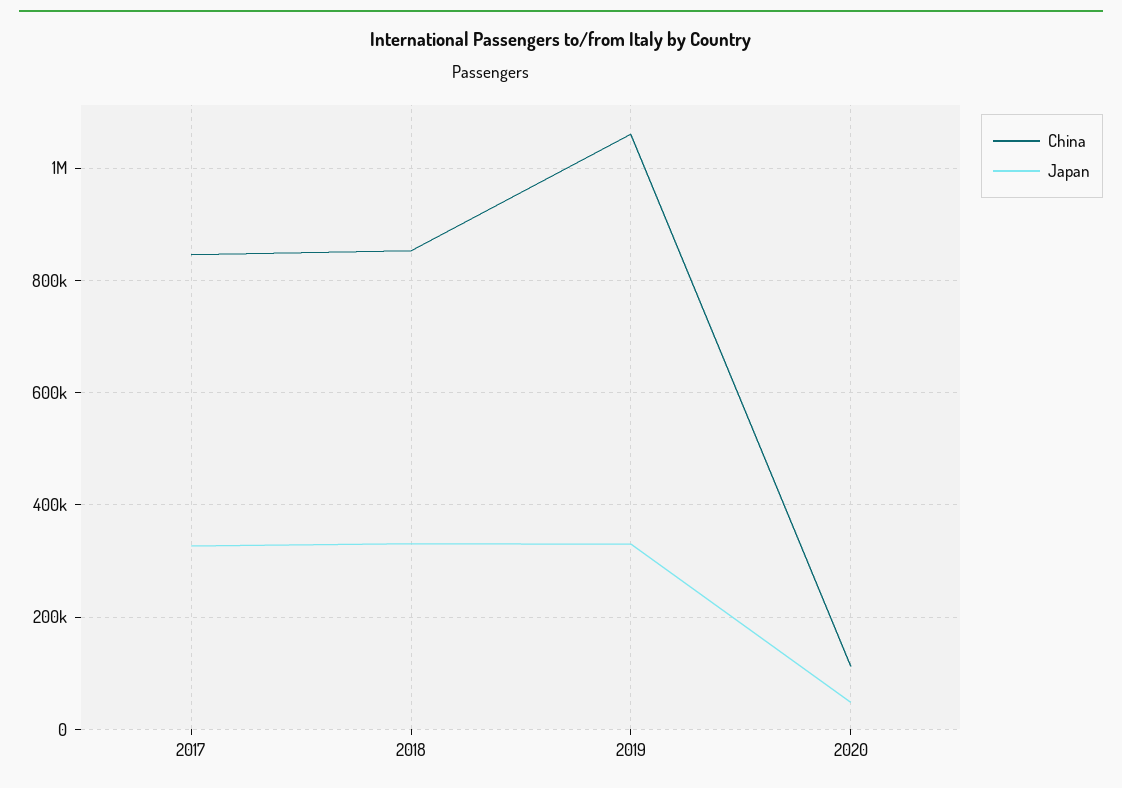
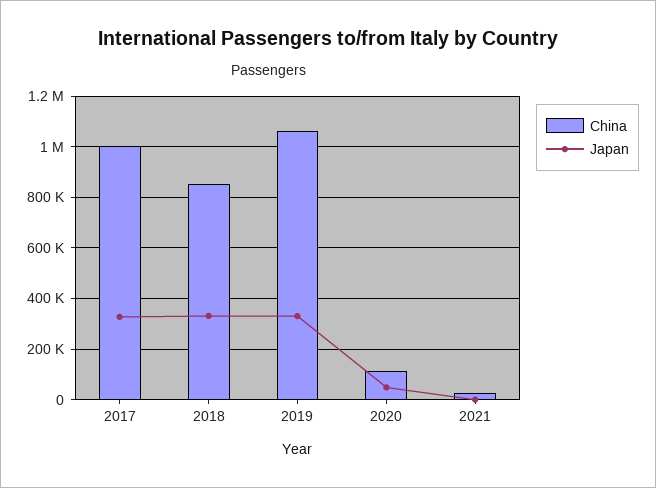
China, 2017: 840000 -> 1000000
China, 2021: none -> 25000
Japan, 2021: none -> 0

